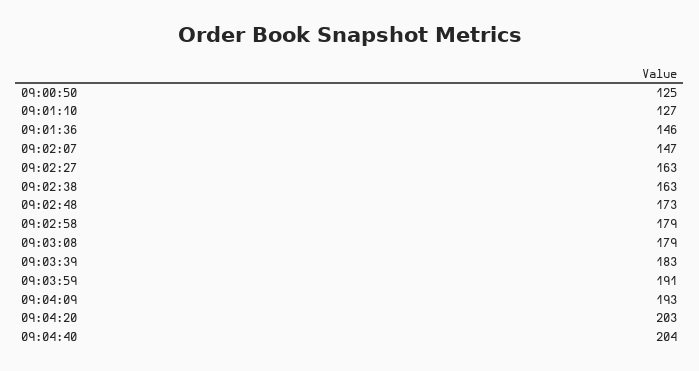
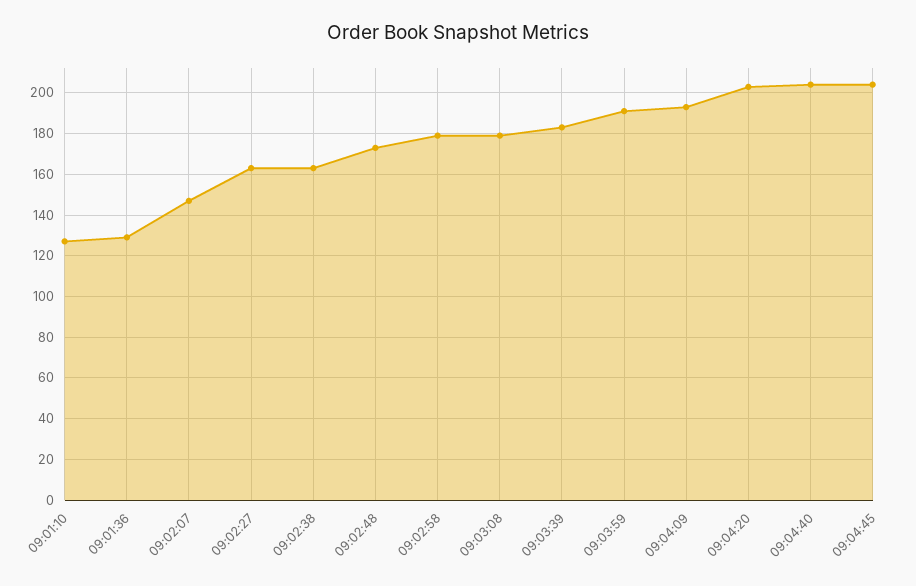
09:00:50: 125 -> none
09:01:36: 146 -> 130
09:04:45: none -> 205

